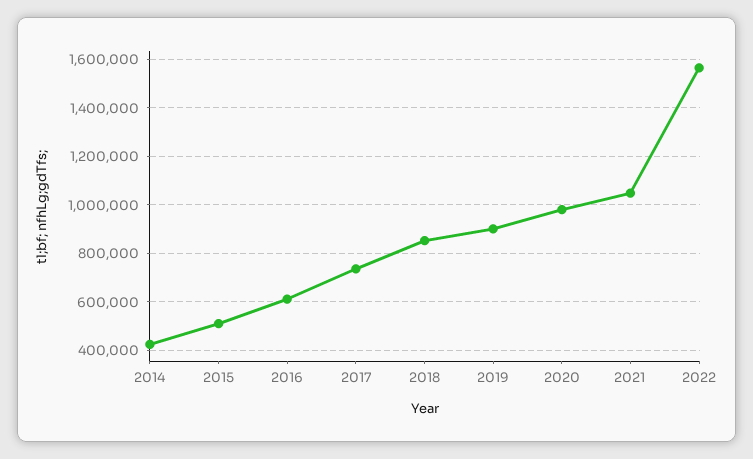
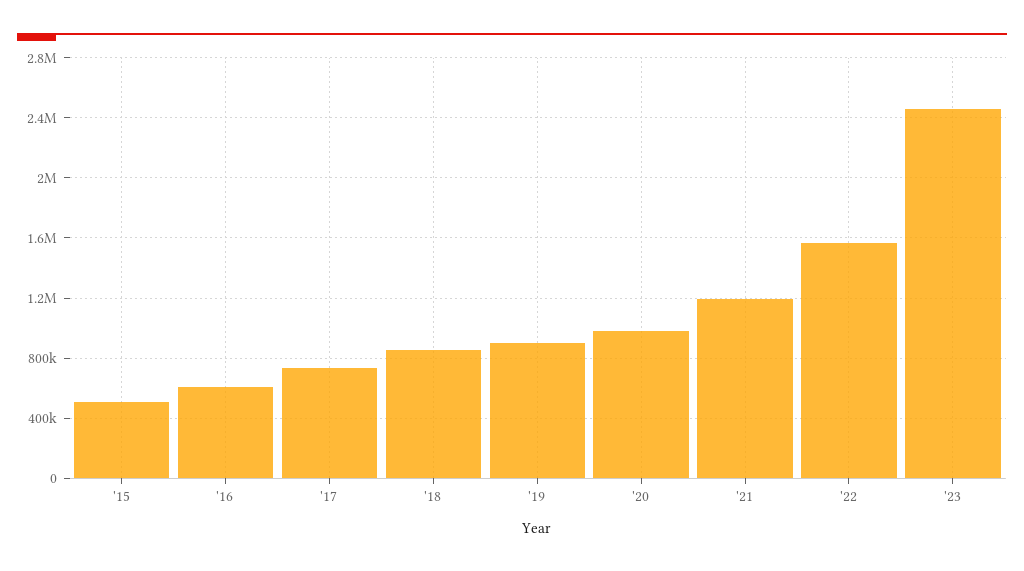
2014: 425000 -> none
2021: 1050000 -> 1200000
'23: none -> 2450000

